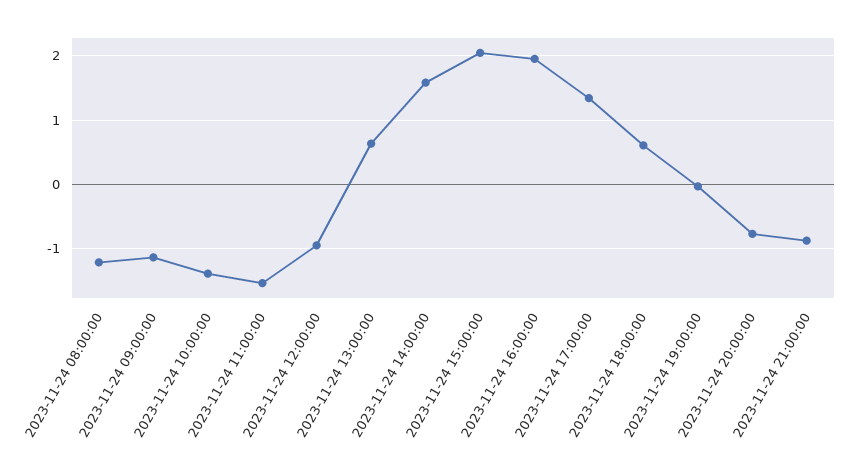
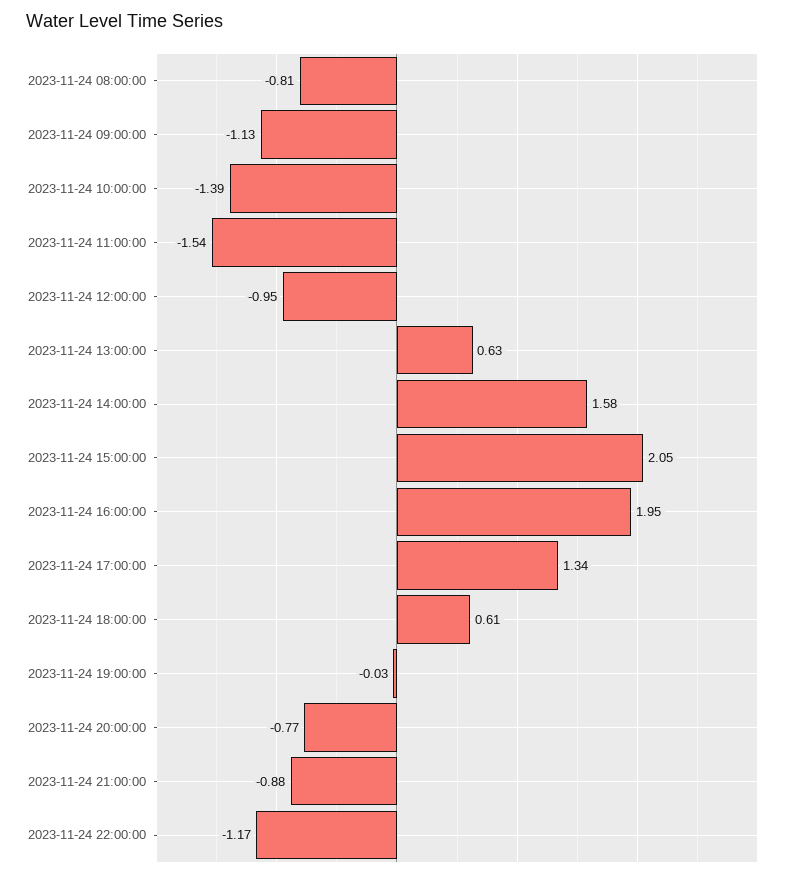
2023-11-24 08:00:00: -1.2 -> -0.81
2023-11-24 22:00:00: none -> -1.17

